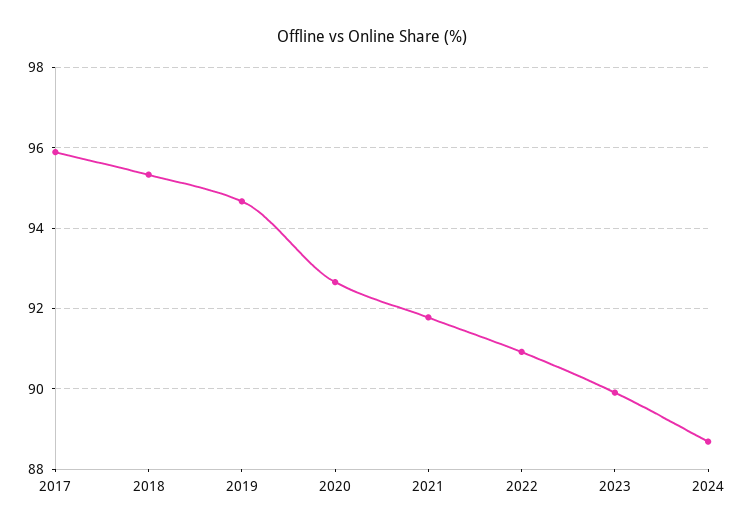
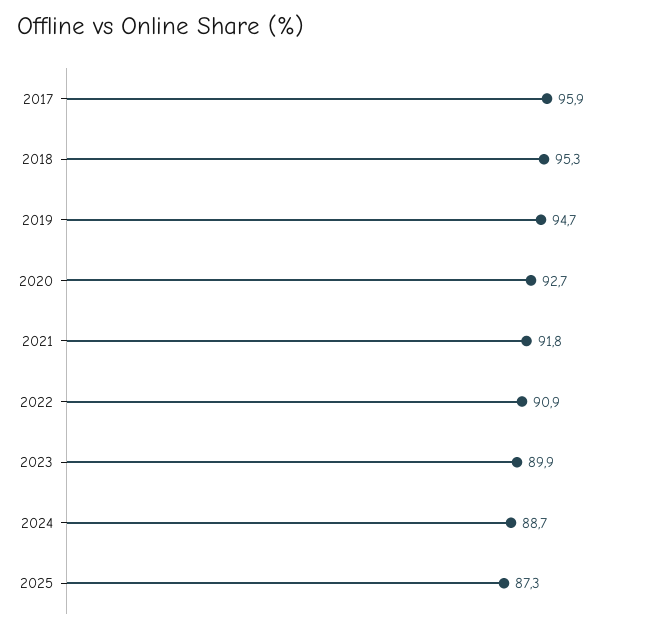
2025: none -> 87.3

